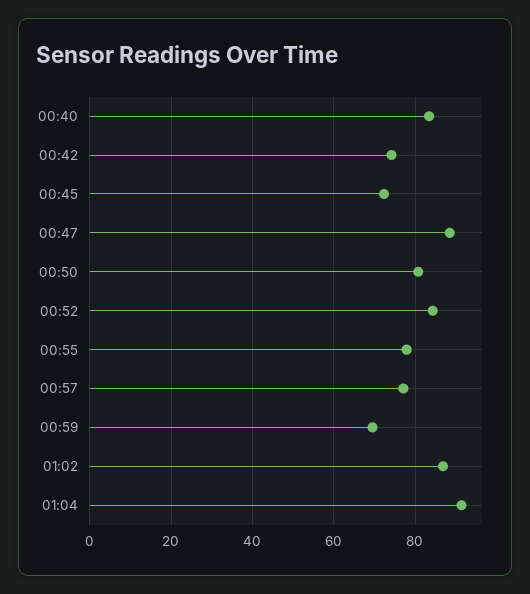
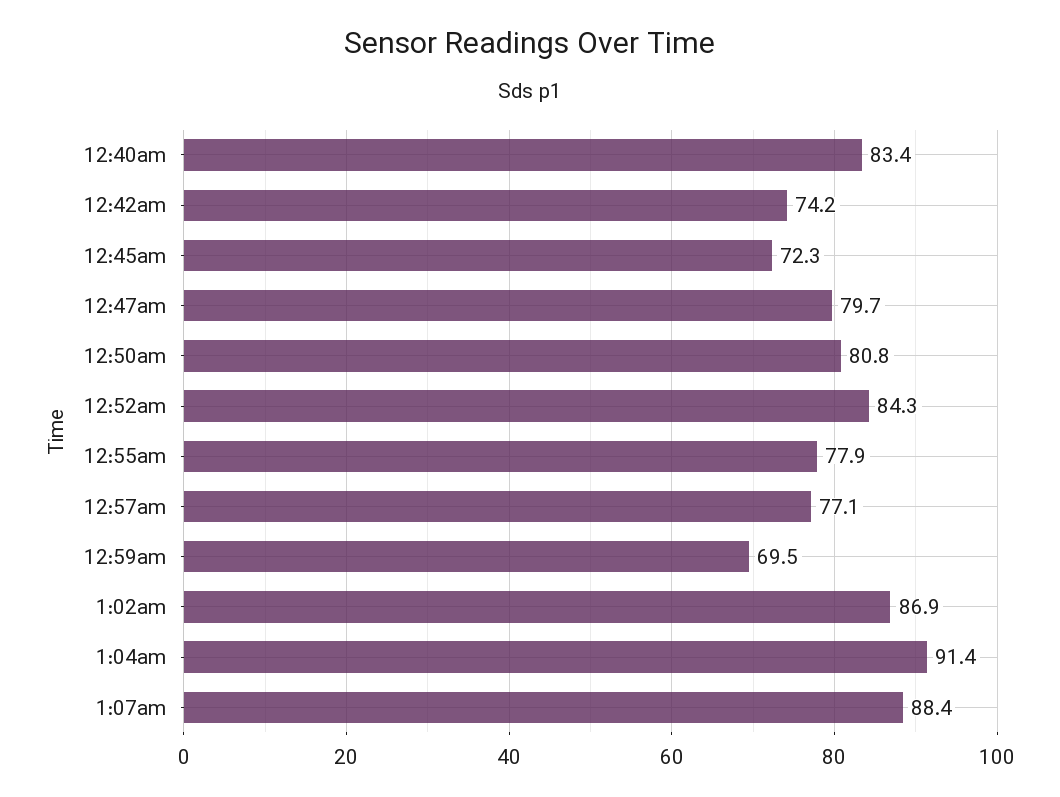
00:47: 88 -> 79.7
1:07am: none -> 88.4

